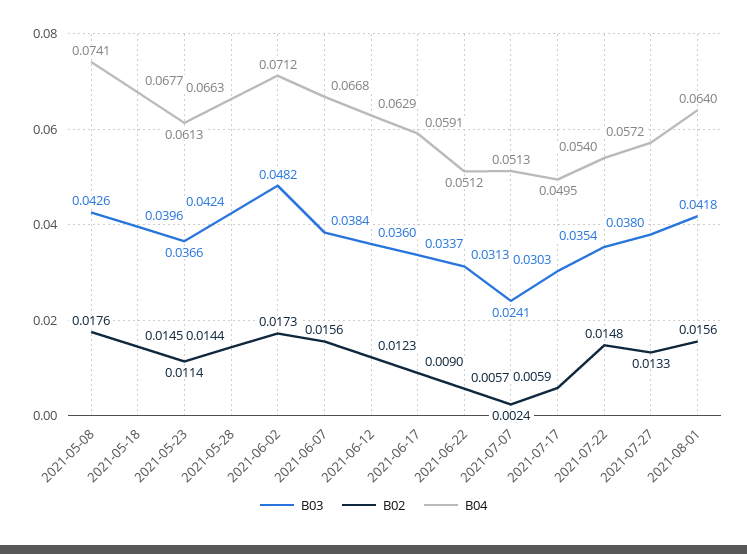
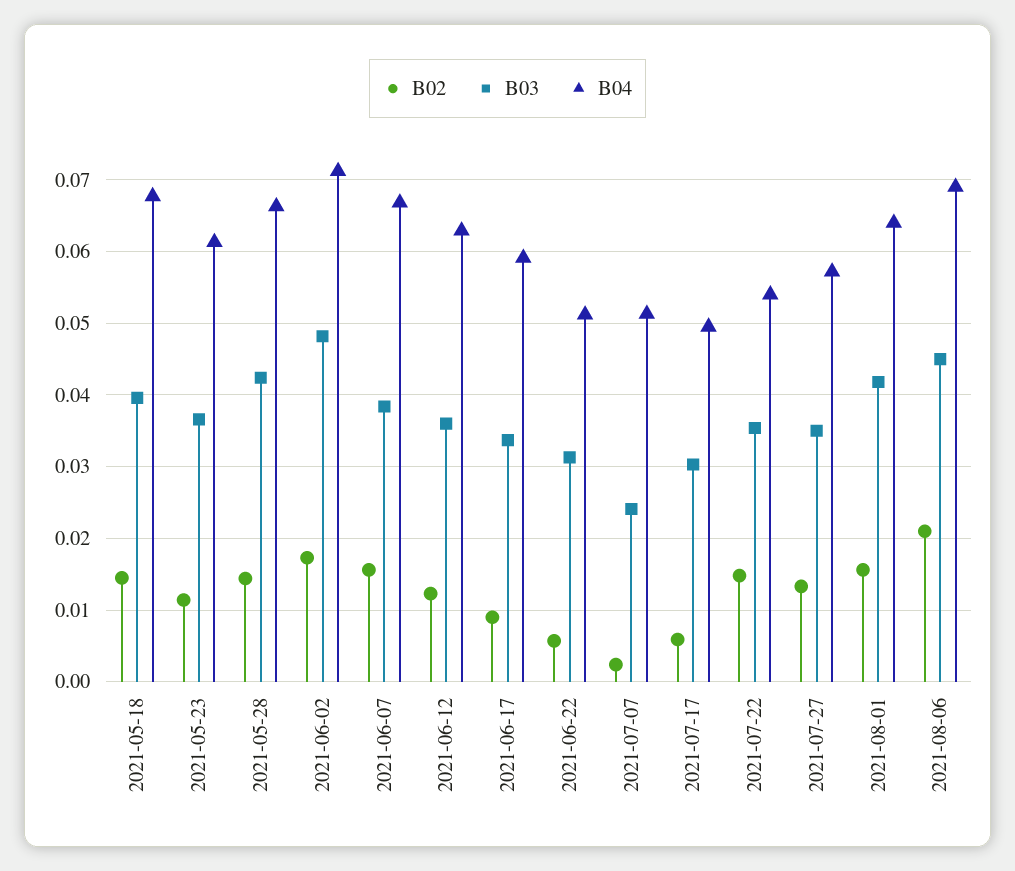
B03, 2021-05-08: 0.0426 -> none
B02, 2021-05-08: 0.0176 -> none
B04, 2021-05-08: 0.0741 -> none
B03, 2021-07-27: 0.038 -> 0.035
B02, 2021-08-06: none -> 0.021
B03, 2021-08-06: none -> 0.045
B04, 2021-08-06: none -> 0.069

